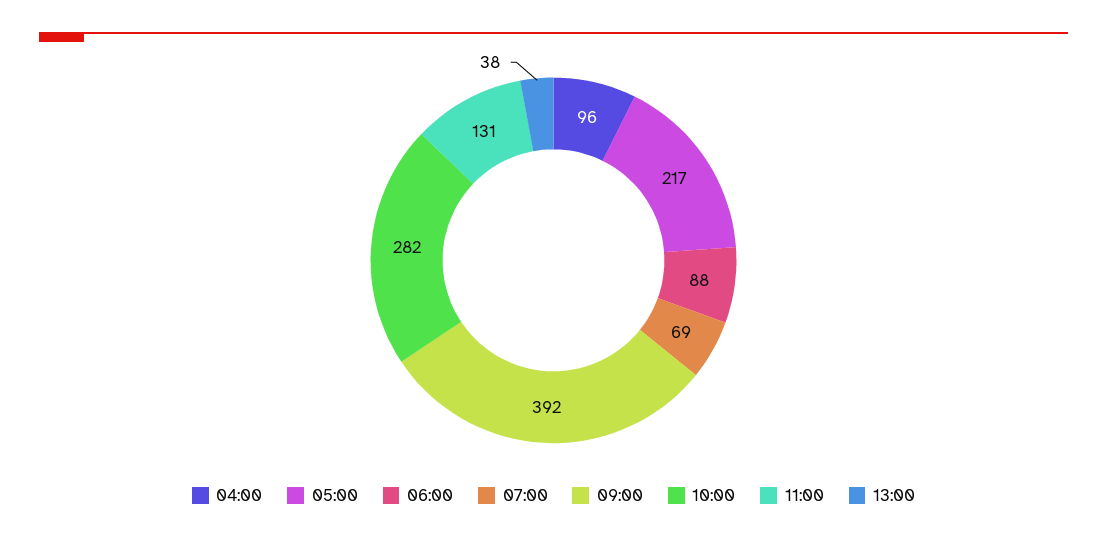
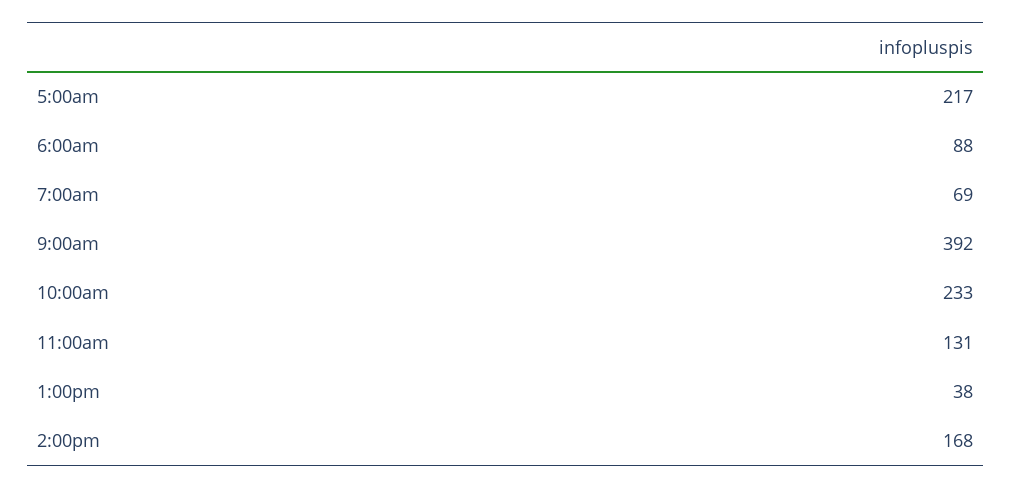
04:00: 96 -> none
10:00: 282 -> 233
2:00pm: none -> 168

